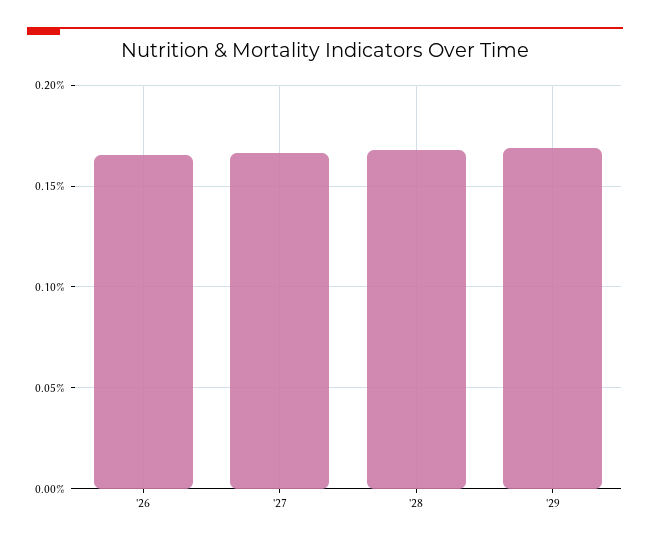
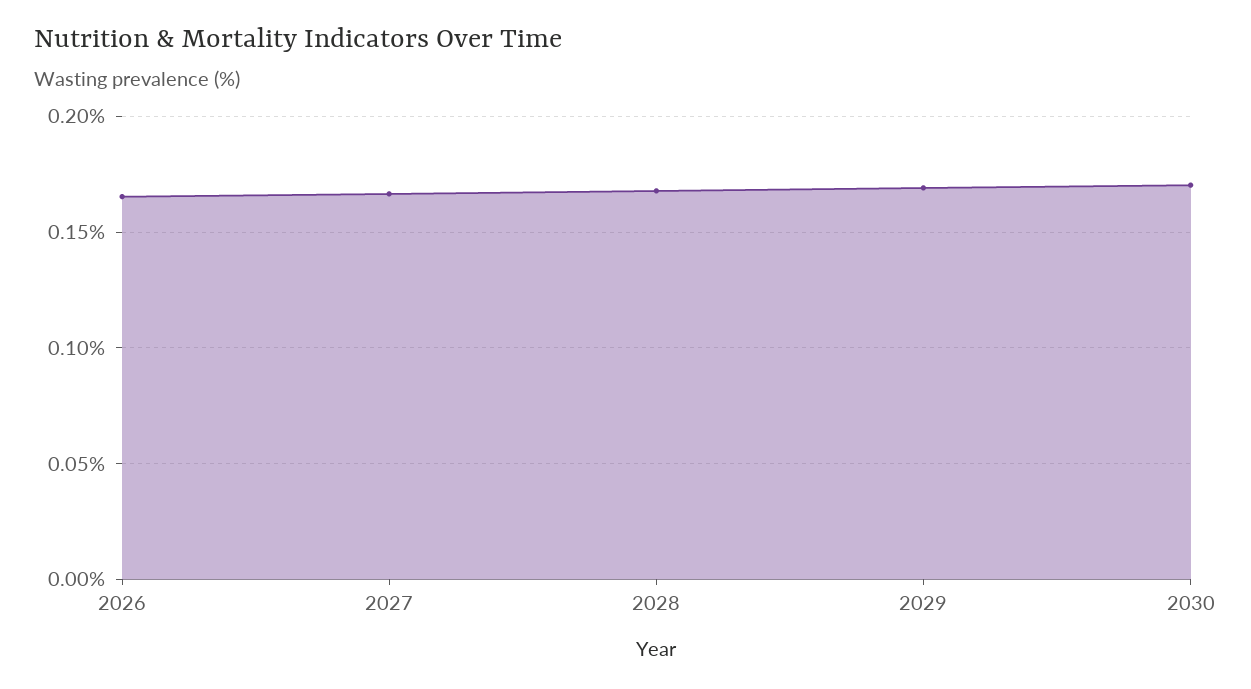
2030: none -> 0.17

